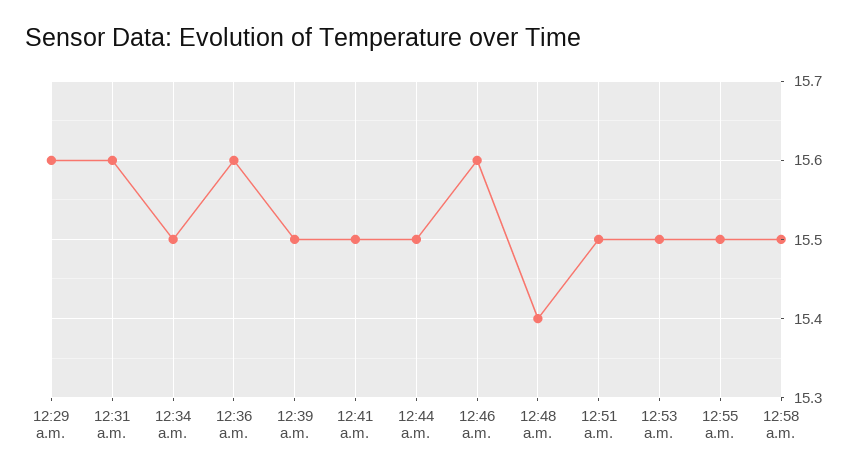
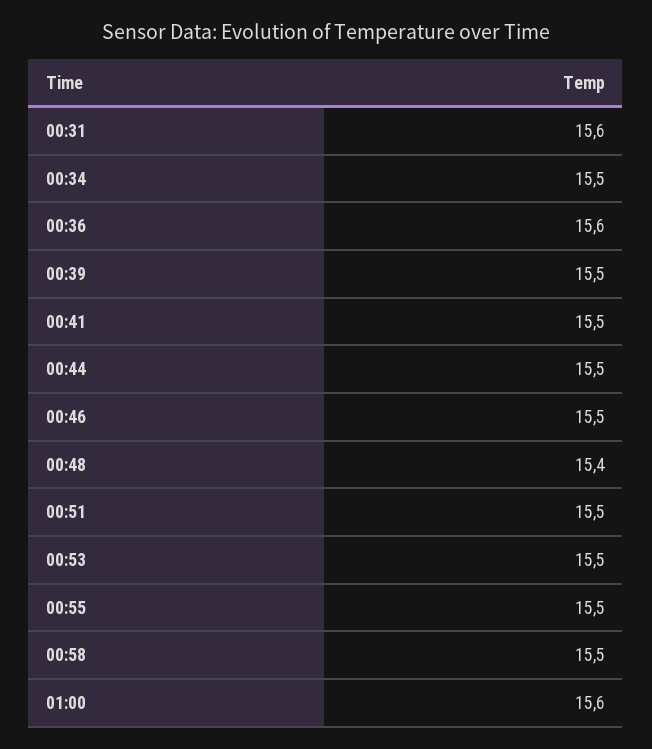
12:29 a.m.: 15.6 -> none
12:46 a.m.: 15.6 -> 15.5
01:00: none -> 15.6

